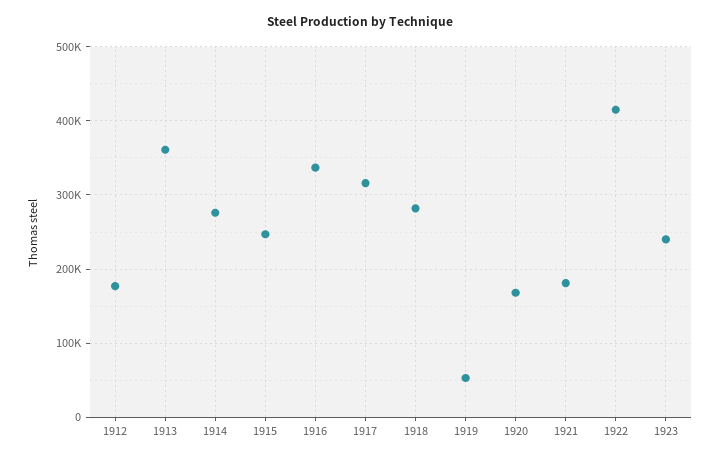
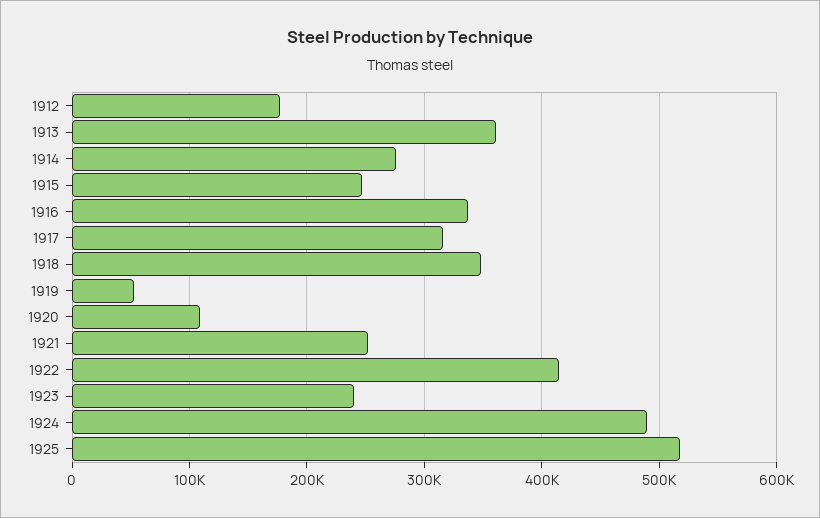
1918: 280000 -> 350000
1920: 170000 -> 110000
1921: 180000 -> 250000
1924: none -> 490000
1925: none -> 520000

